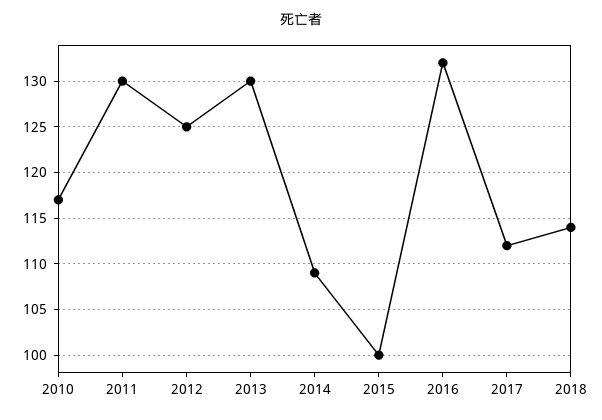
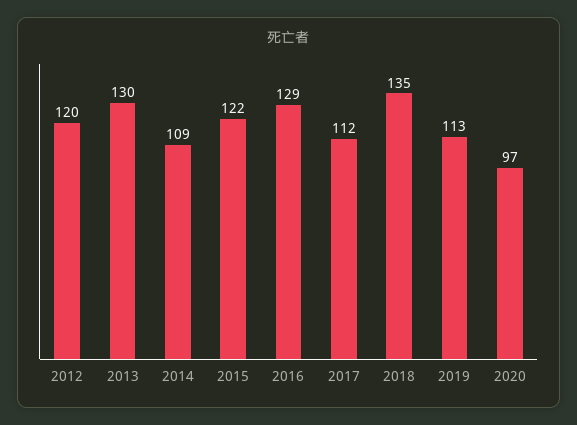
2010: 117 -> none
2011: 130 -> none
2012: 125 -> 120
2015: 100 -> 122
2016: 132 -> 129
2018: 114 -> 135
2019: none -> 113
2020: none -> 97

